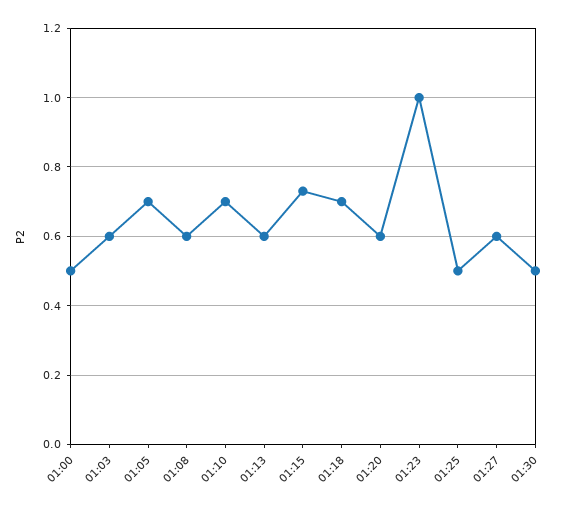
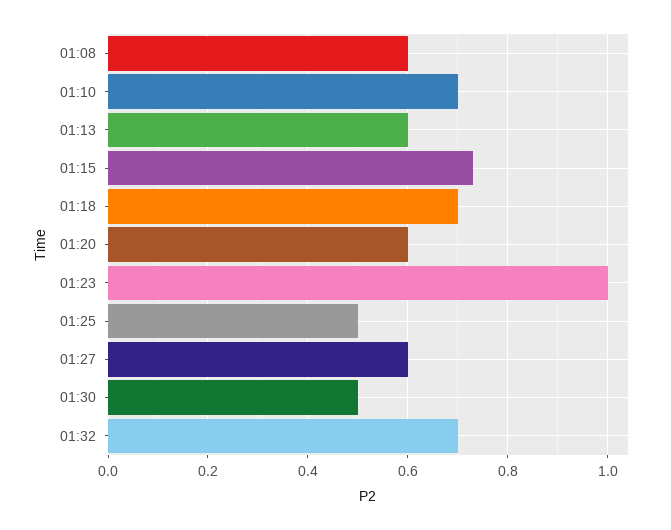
01:00: 0.5 -> none
01:03: 0.6 -> none
01:05: 0.7 -> none
01:32: none -> 0.7

